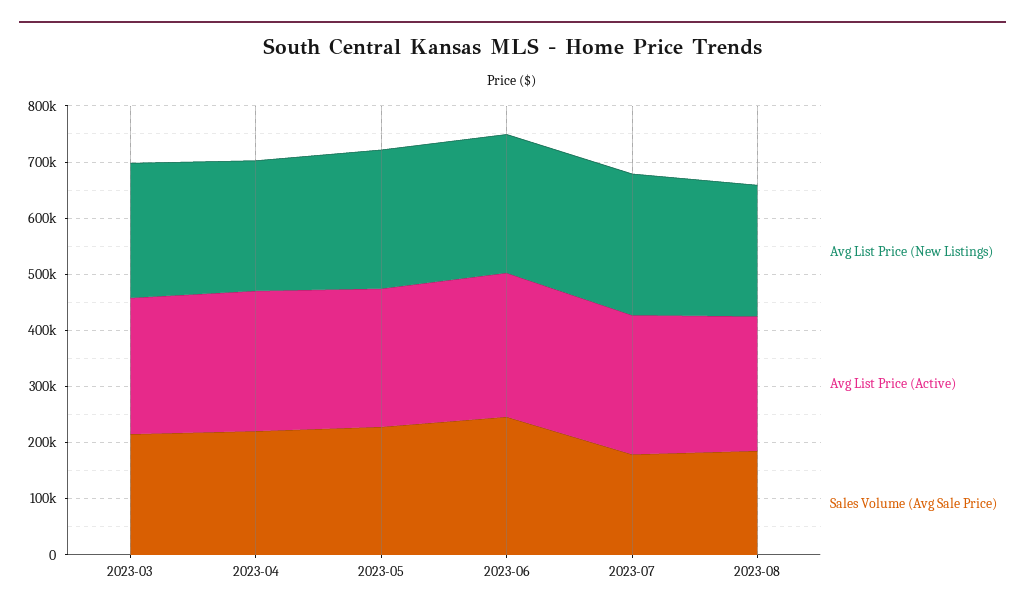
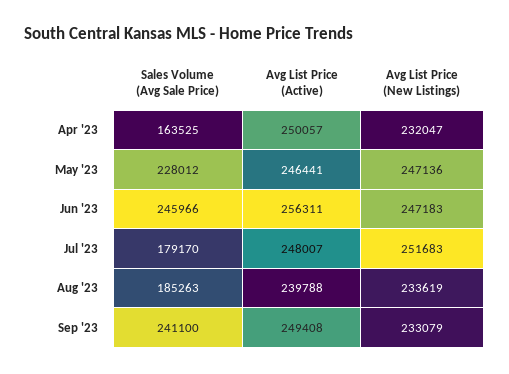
Avg List Price (New Listings), 2023-03: 240000 -> none
Avg List Price (Active), 2023-03: 240000 -> none
Sales Volume (Avg Sale Price), 2023-03: 220000 -> none
Sales Volume (Avg Sale Price), 2023-04: 220000 -> 163525
Sales Volume (Avg Sale Price), Sep '23: none -> 241100
Avg List Price (Active), Sep '23: none -> 249408
Avg List Price (New Listings), Sep '23: none -> 233079

